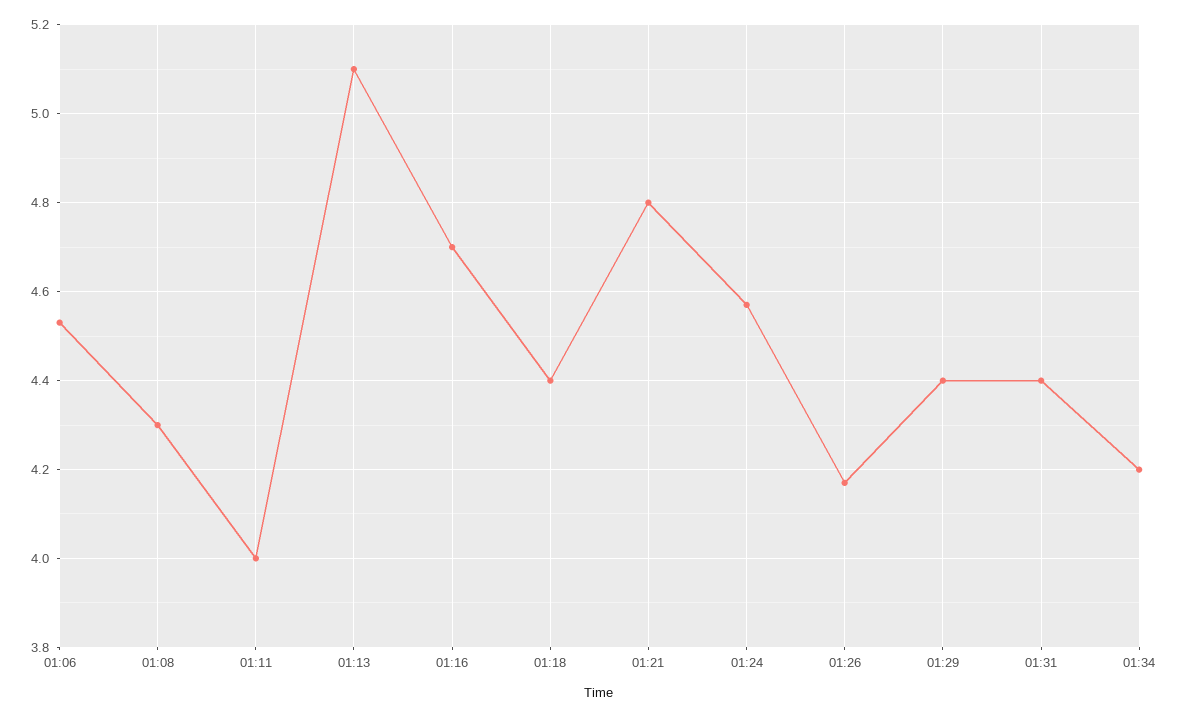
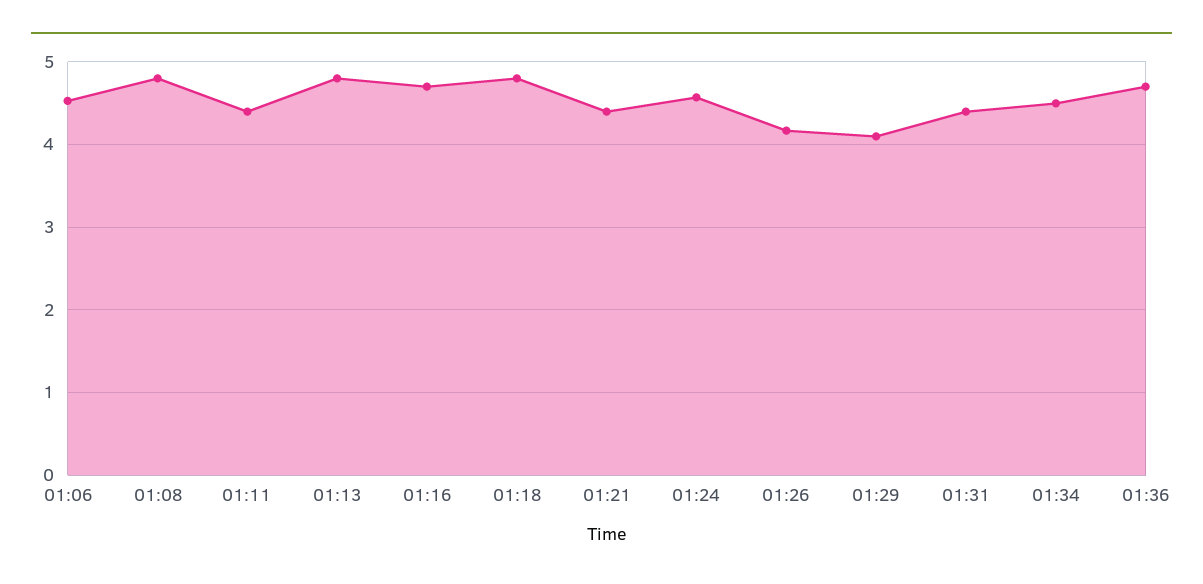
01:08: 4.3 -> 4.8
01:11: 4 -> 4.4
01:13: 5.1 -> 4.8
01:18: 4.4 -> 4.8
01:21: 4.8 -> 4.4
01:29: 4.4 -> 4.1
01:34: 4.2 -> 4.5
01:36: none -> 4.7

